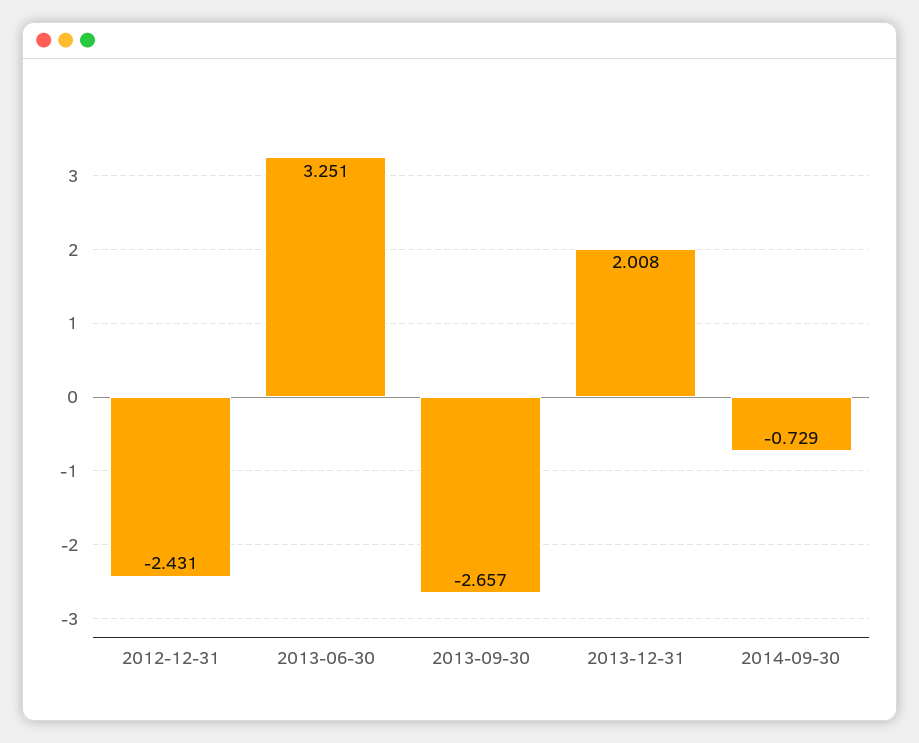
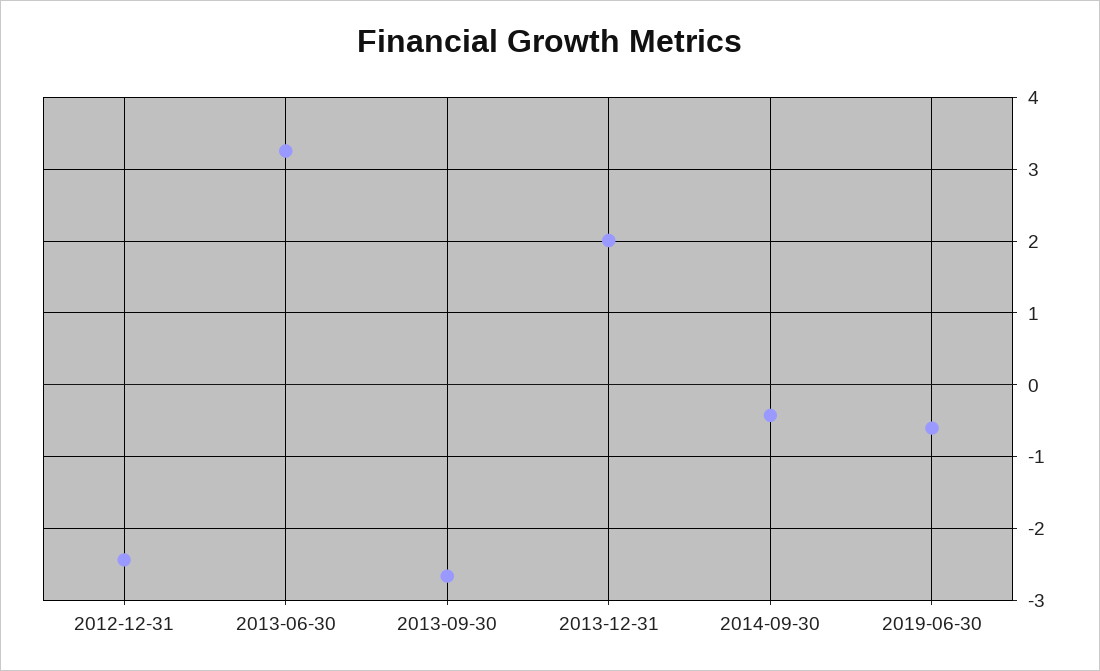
2014-09-30: -0.729 -> -0.4
2019-06-30: none -> -0.6

